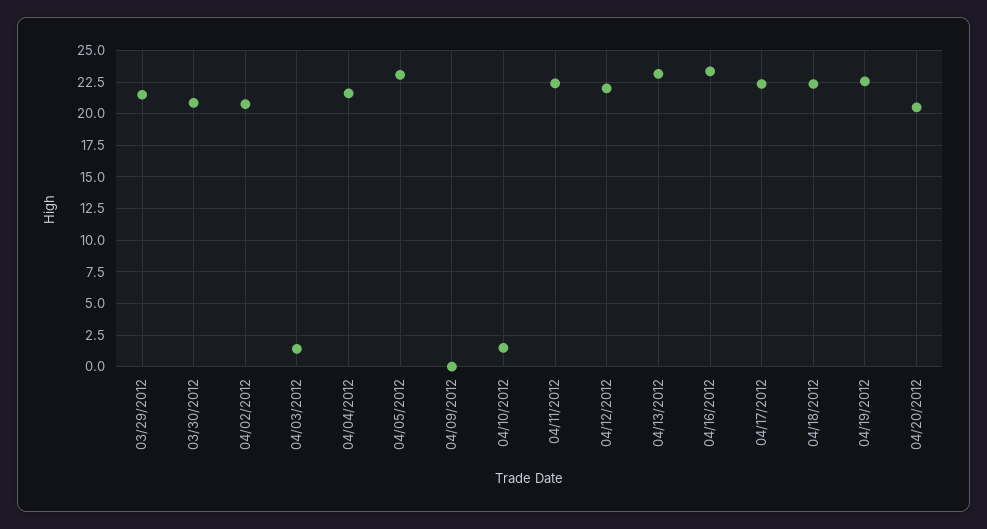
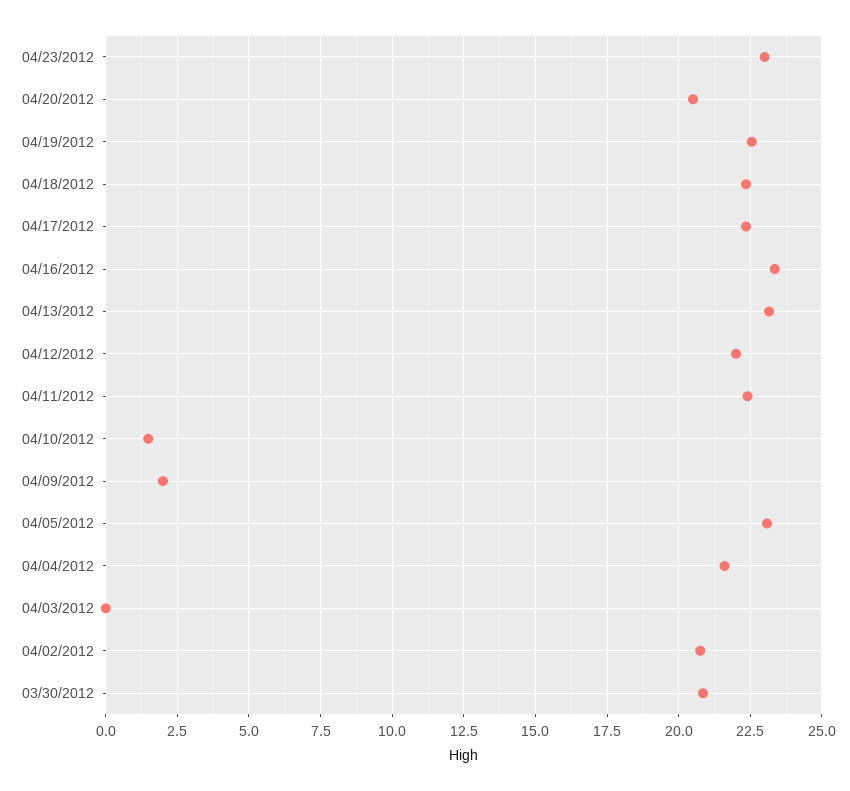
03/29/2012: 21.5 -> none
04/03/2012: 1.5 -> 0
04/09/2012: 0 -> 2
04/23/2012: none -> 23

